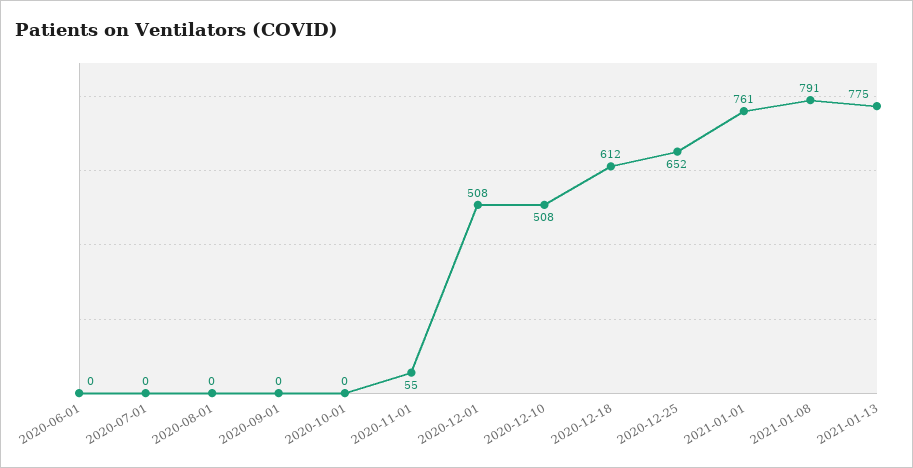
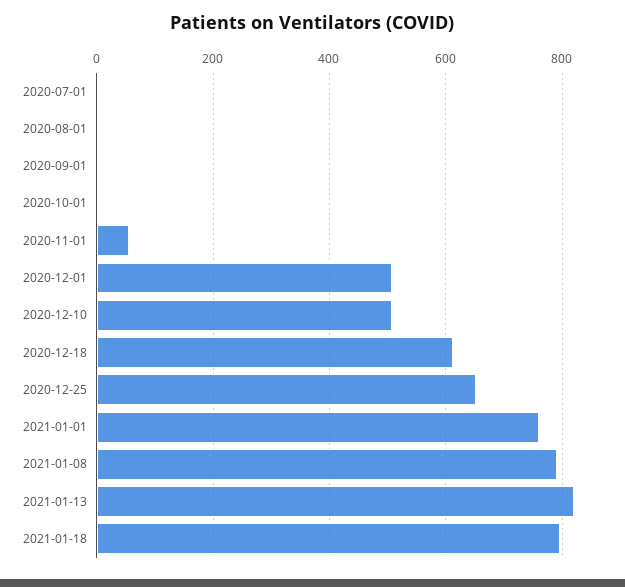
2020-06-01: 0 -> none
2021-01-13: 775 -> 820
2021-01-18: none -> 800

